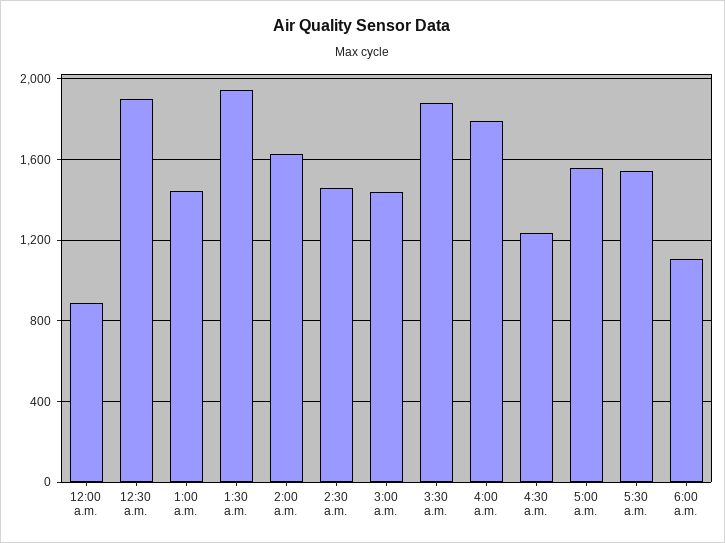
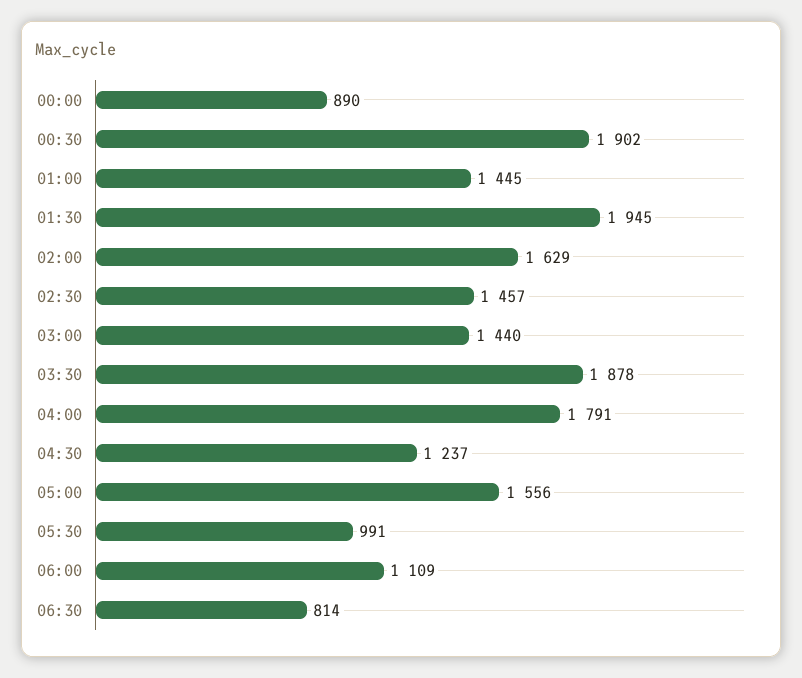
5:30 a.m.: 1550 -> 991
06:30: none -> 814

